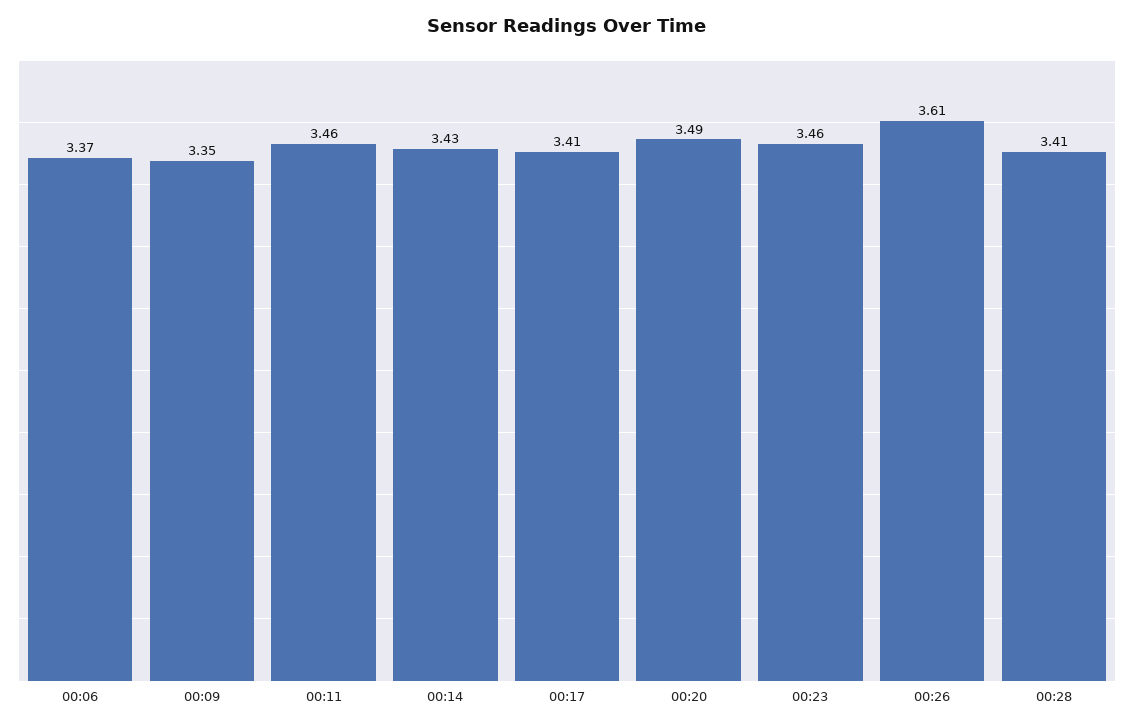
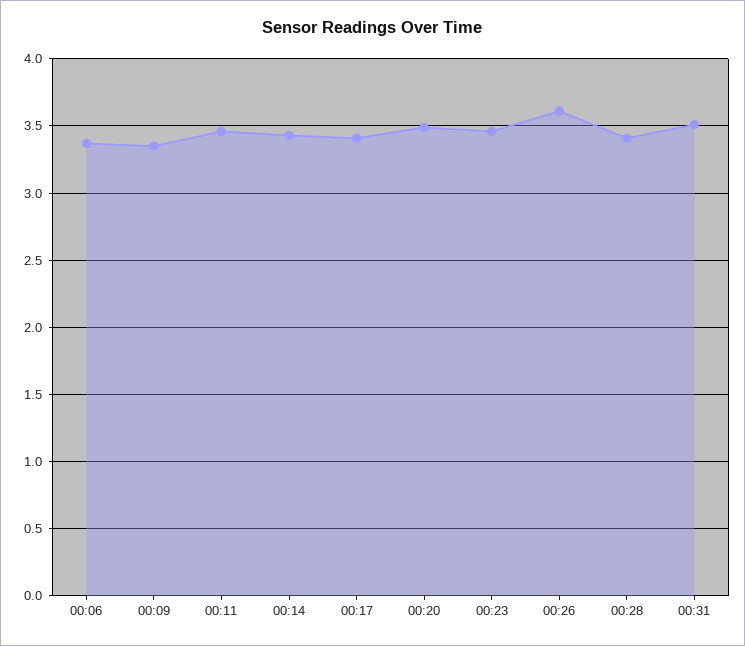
00:31: none -> 3.5

